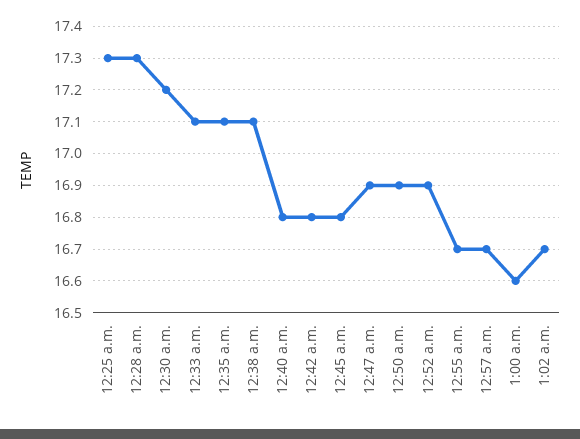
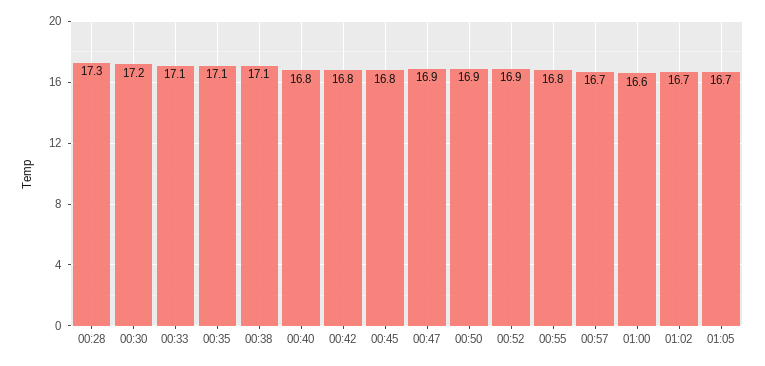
12:25 a.m.: 17.3 -> none
12:55 a.m.: 16.7 -> 16.8
01:05: none -> 16.7

